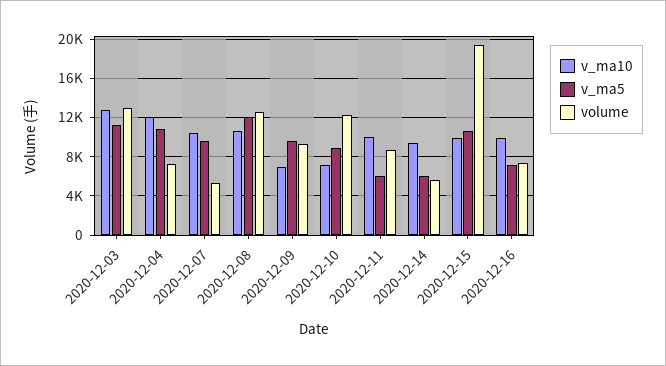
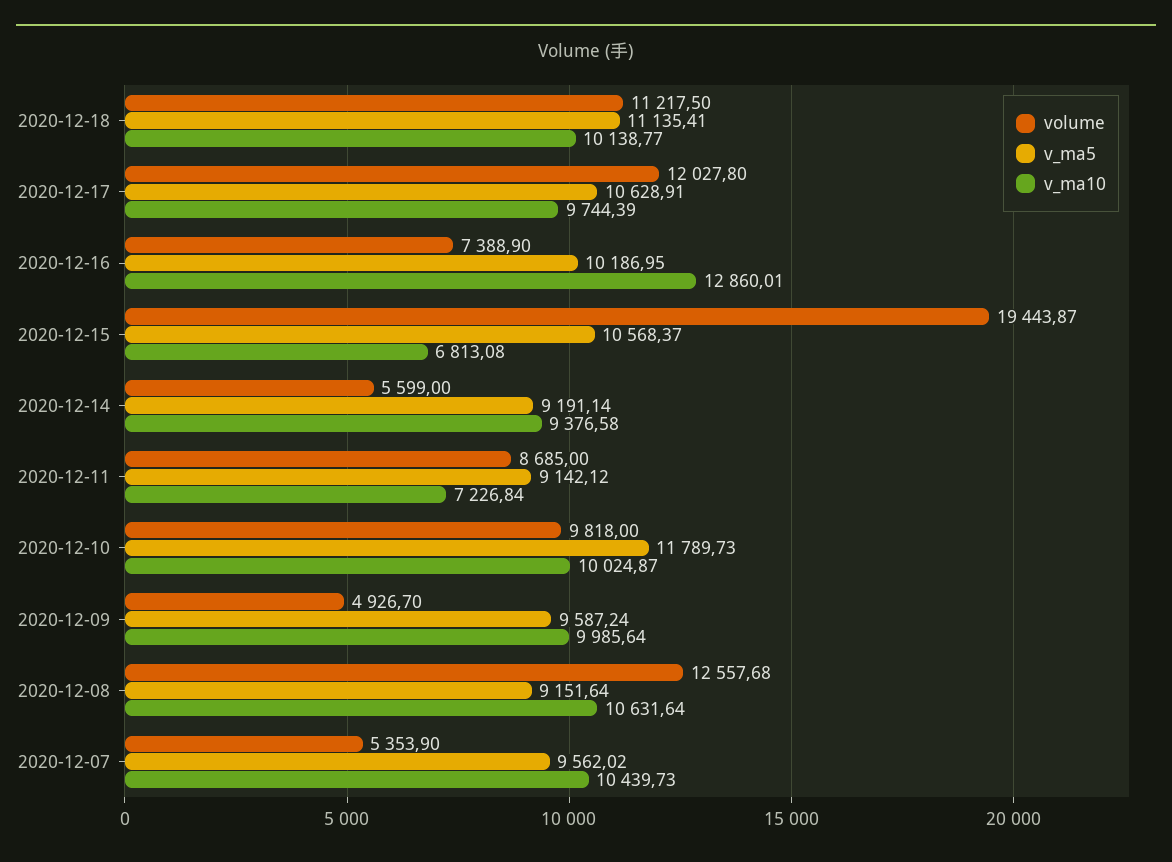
v_ma10, 2020-12-03: 13000 -> none
v_ma5, 2020-12-03: 11000 -> none
volume, 2020-12-03: 13000 -> none
v_ma10, 2020-12-04: 12000 -> none
v_ma5, 2020-12-04: 11000 -> none
volume, 2020-12-04: 7000 -> none
v_ma5, 2020-12-08: 12000 -> 9151.64
v_ma10, 2020-12-09: 7000 -> 9985.64
volume, 2020-12-09: 9000 -> 4926.7
v_ma10, 2020-12-10: 7000 -> 10024.87
v_ma5, 2020-12-10: 9000 -> 11789.73
volume, 2020-12-10: 12000 -> 9818
v_ma10, 2020-12-11: 10000 -> 7226.84
v_ma5, 2020-12-11: 6000 -> 9142.12
v_ma5, 2020-12-14: 6000 -> 9191.14
v_ma10, 2020-12-15: 10000 -> 6813.08
v_ma10, 2020-12-16: 10000 -> 12860.01
v_ma5, 2020-12-16: 7000 -> 10186.95
volume, 2020-12-18: none -> 11217.5
v_ma5, 2020-12-18: none -> 11135.41
v_ma10, 2020-12-18: none -> 10138.77
volume, 2020-12-17: none -> 12027.8
v_ma5, 2020-12-17: none -> 10628.91
v_ma10, 2020-12-17: none -> 9744.39

